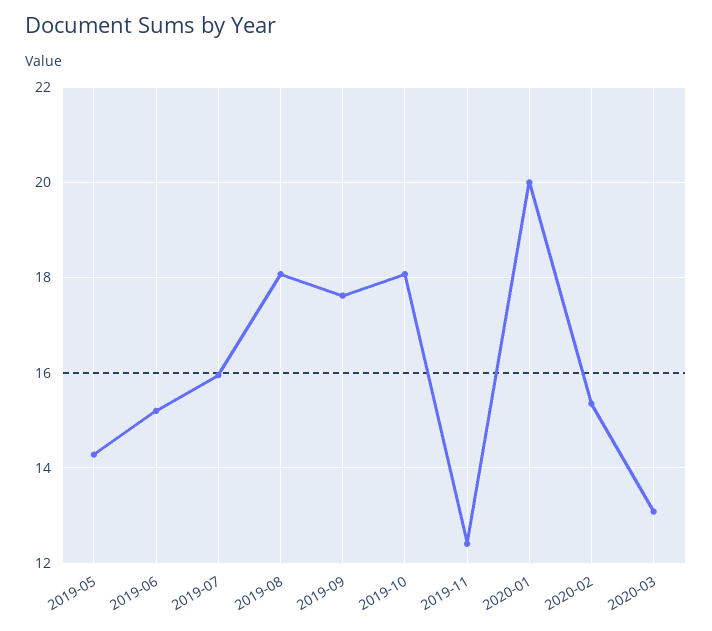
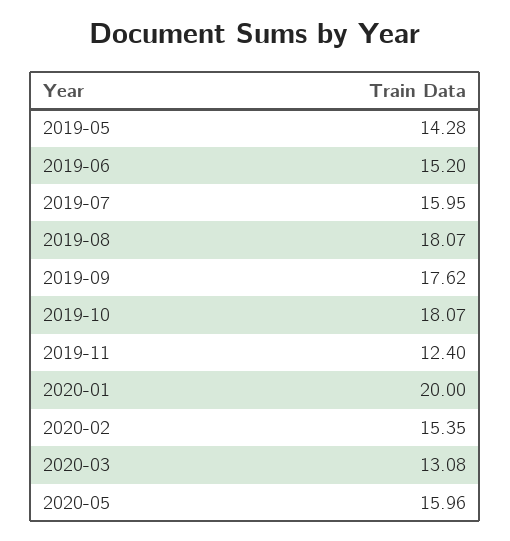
2020-05: none -> 15.96

